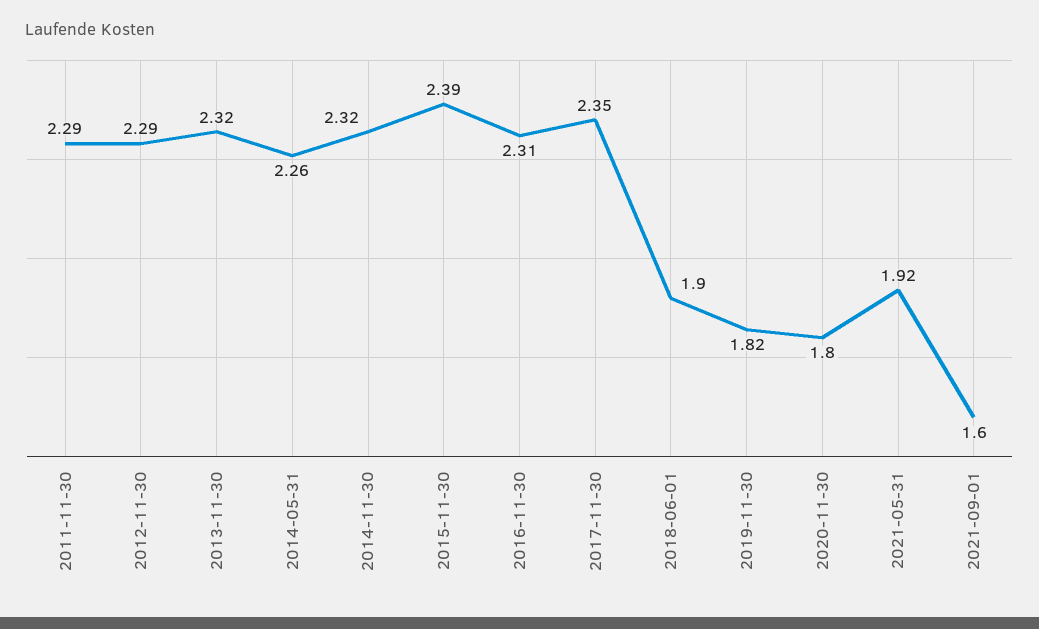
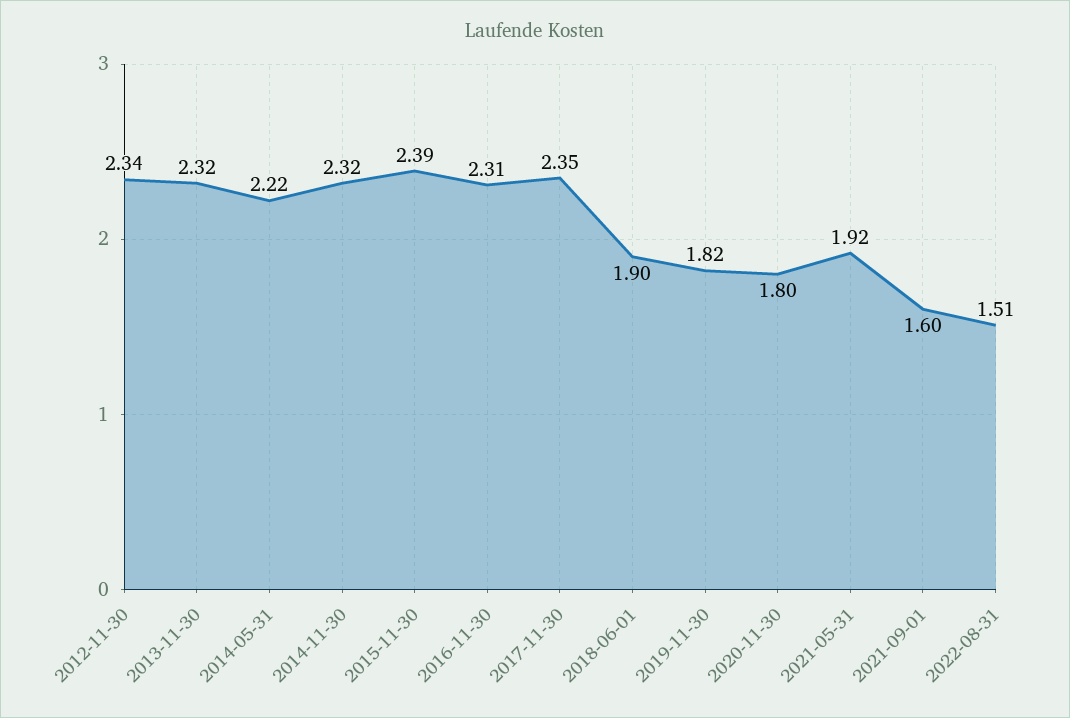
2011-11-30: 2.29 -> none
2012-11-30: 2.29 -> 2.34
2014-05-31: 2.26 -> 2.22
2022-08-31: none -> 1.51

